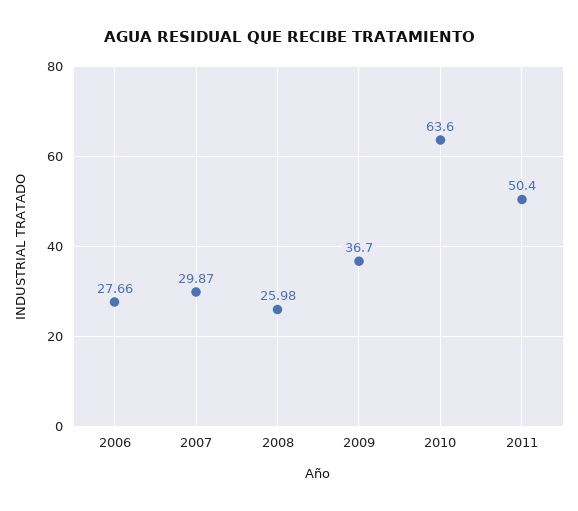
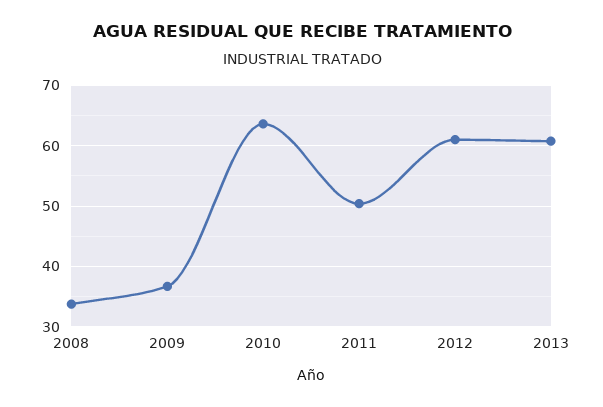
2006: 27.66 -> none
2007: 29.87 -> none
2008: 25.98 -> 34
2012: none -> 61
2013: none -> 61

